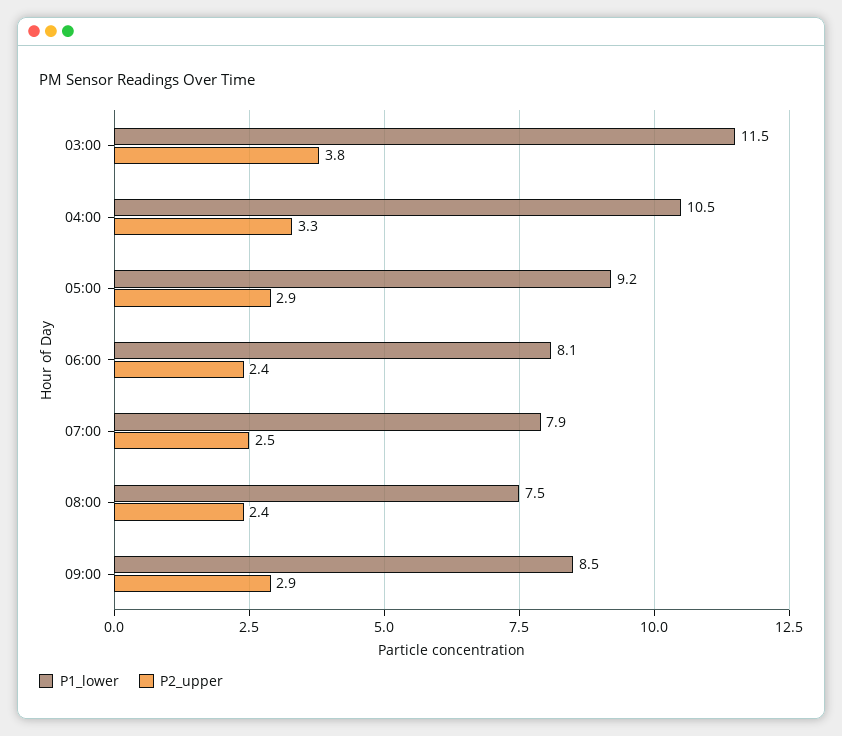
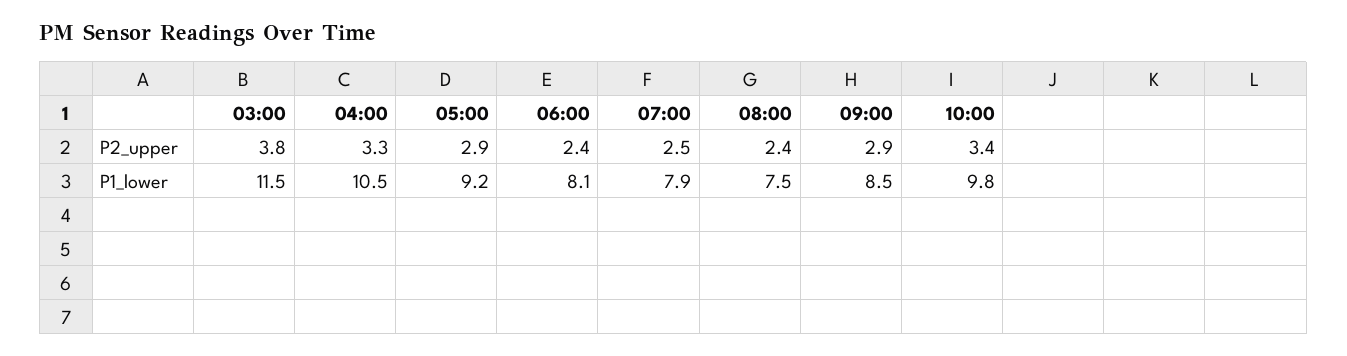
P2_upper, 10:00: none -> 3.4
P1_lower, 10:00: none -> 9.8

